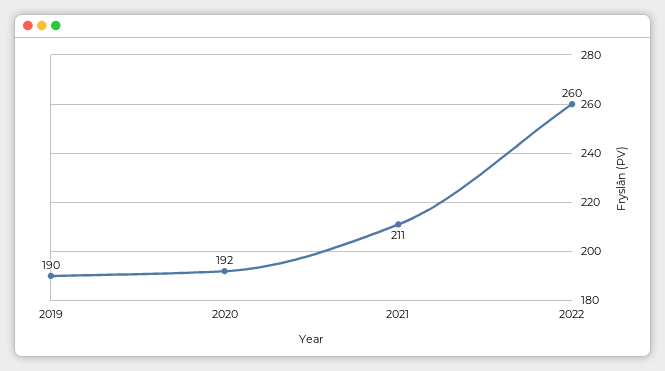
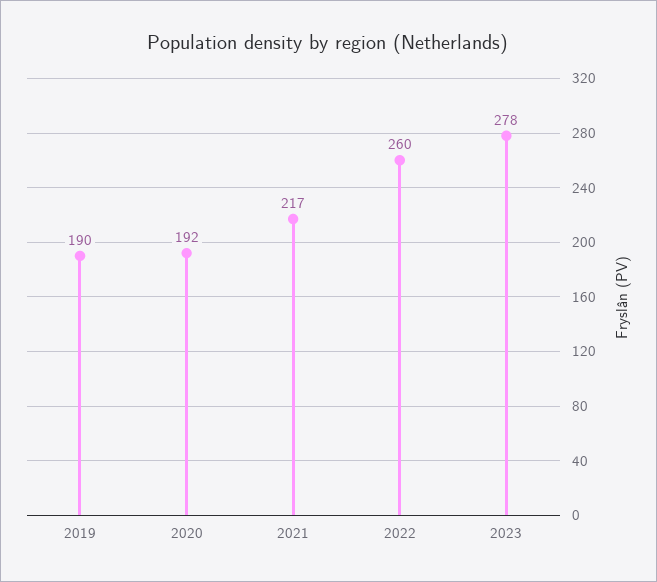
2021: 211 -> 217
2023: none -> 278

